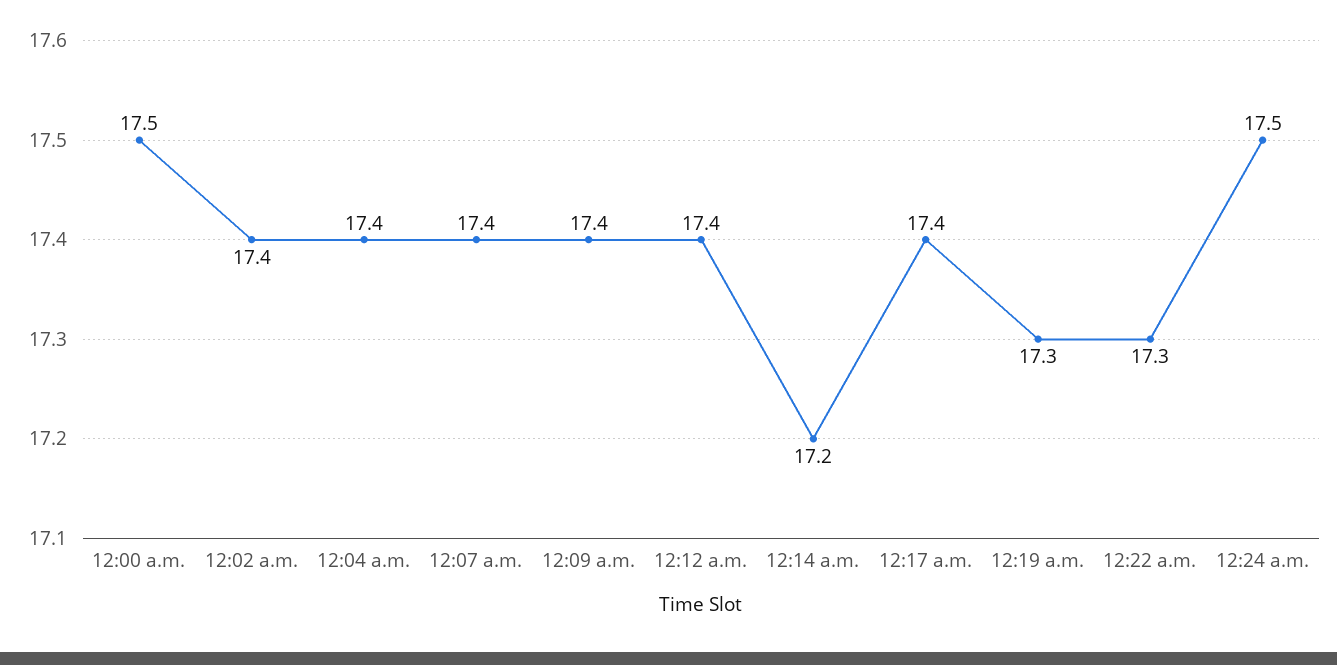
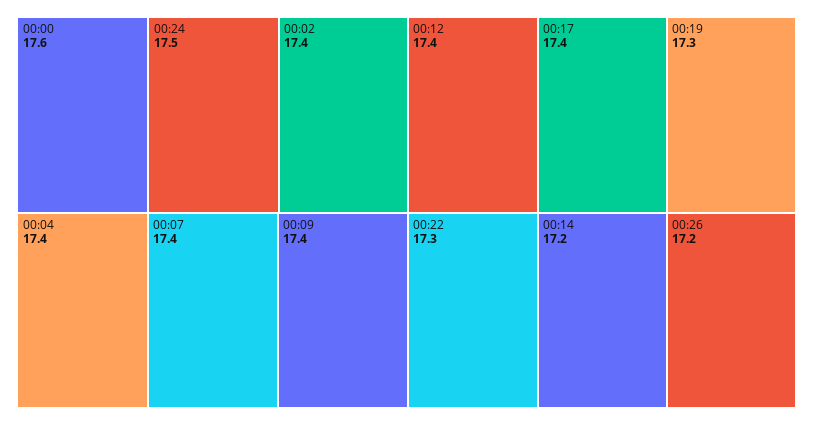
12:00 a.m.: 17.5 -> 17.6
00:26: none -> 17.2

